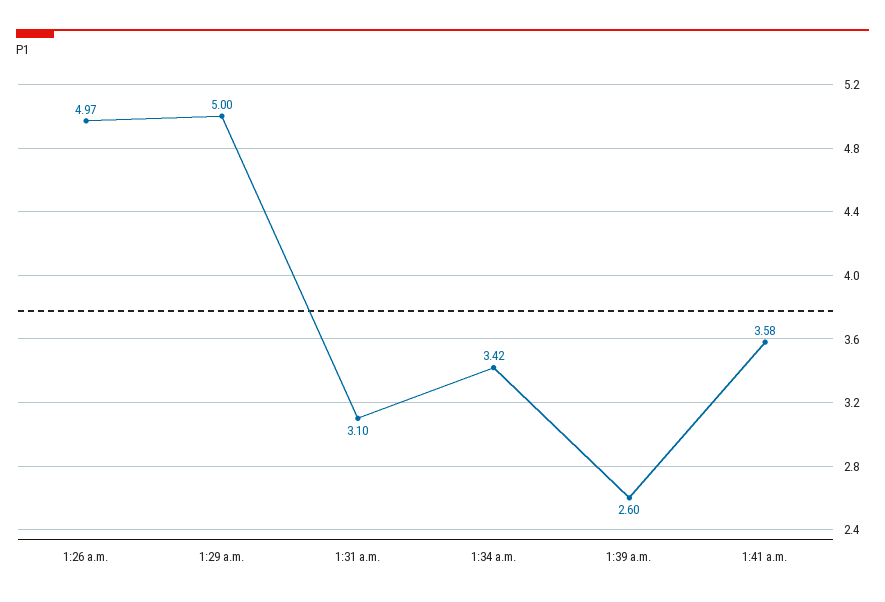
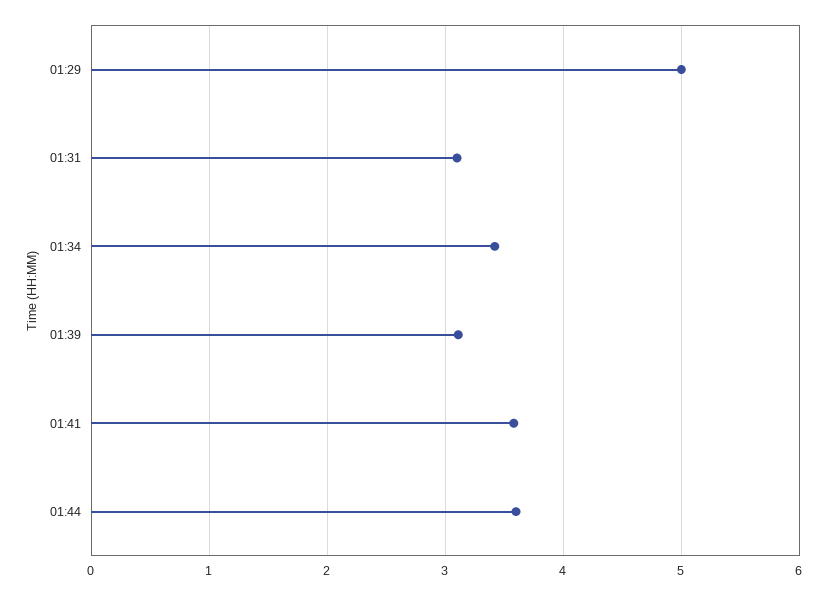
1:26 a.m.: 4.97 -> none
1:39 a.m.: 2.6 -> 3.1
01:44: none -> 3.6

